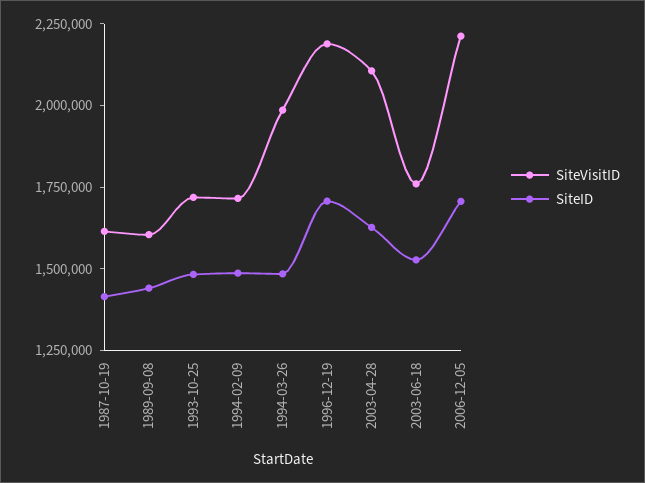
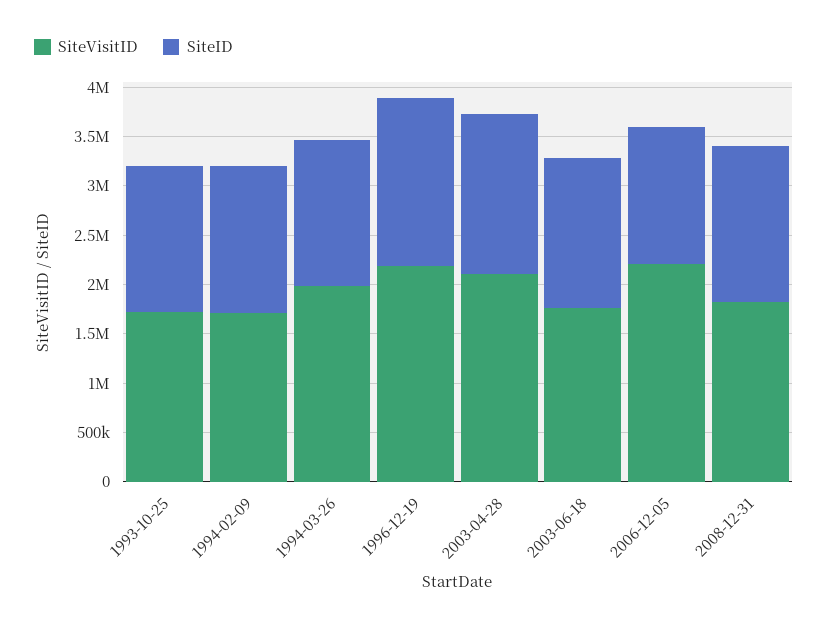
SiteVisitID, 1987-10-19: 1600000 -> none
SiteID, 1987-10-19: 1400000 -> none
SiteVisitID, 1989-09-08: 1600000 -> none
SiteID, 1989-09-08: 1450000 -> none
SiteID, 2006-12-05: 1700000 -> 1400000
SiteVisitID, 2008-12-31: none -> 1800000
SiteID, 2008-12-31: none -> 1600000

